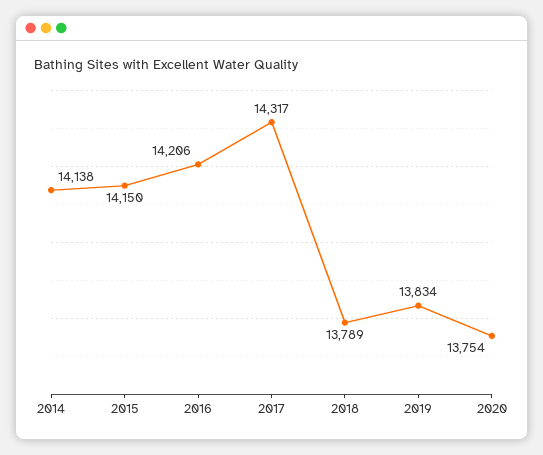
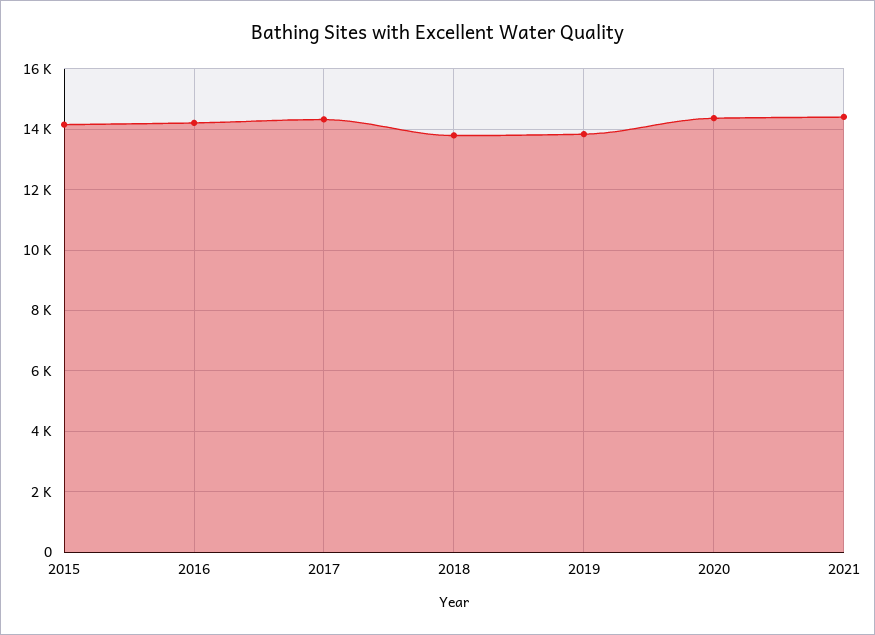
2014: 14138 -> none
2020: 13754 -> 14400
2021: none -> 14400

